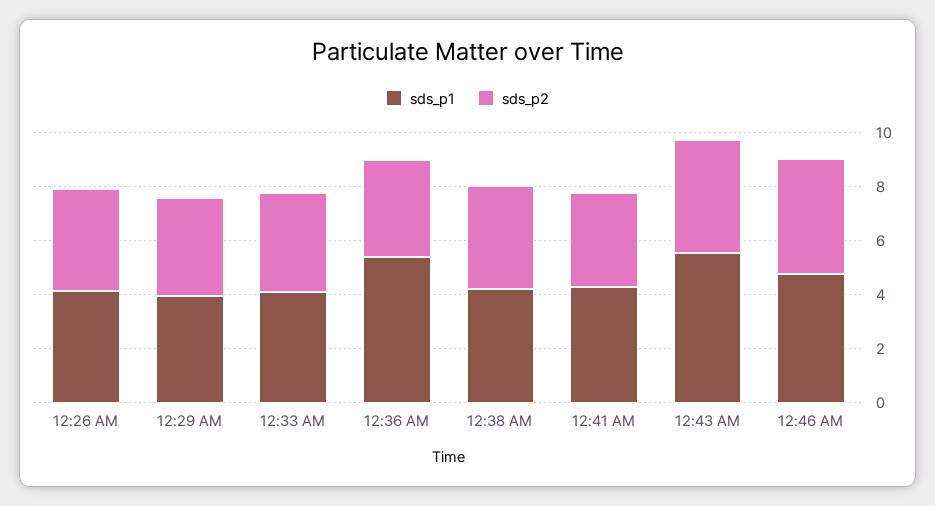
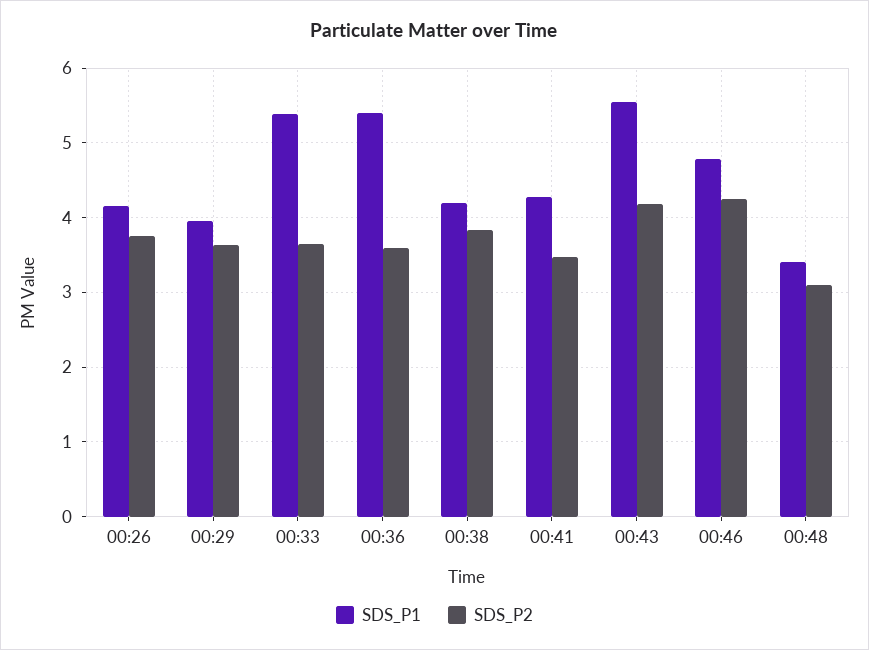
sds_p1, 12:33 AM: 4 -> 5.4
sds_p1, 00:48: none -> 3.4
sds_p2, 00:48: none -> 3.1

